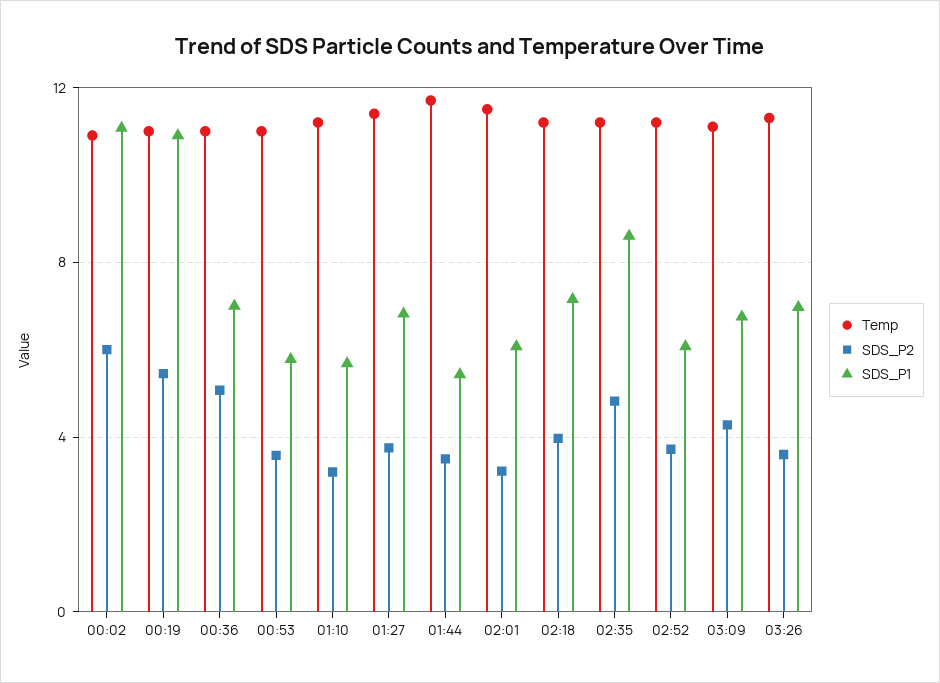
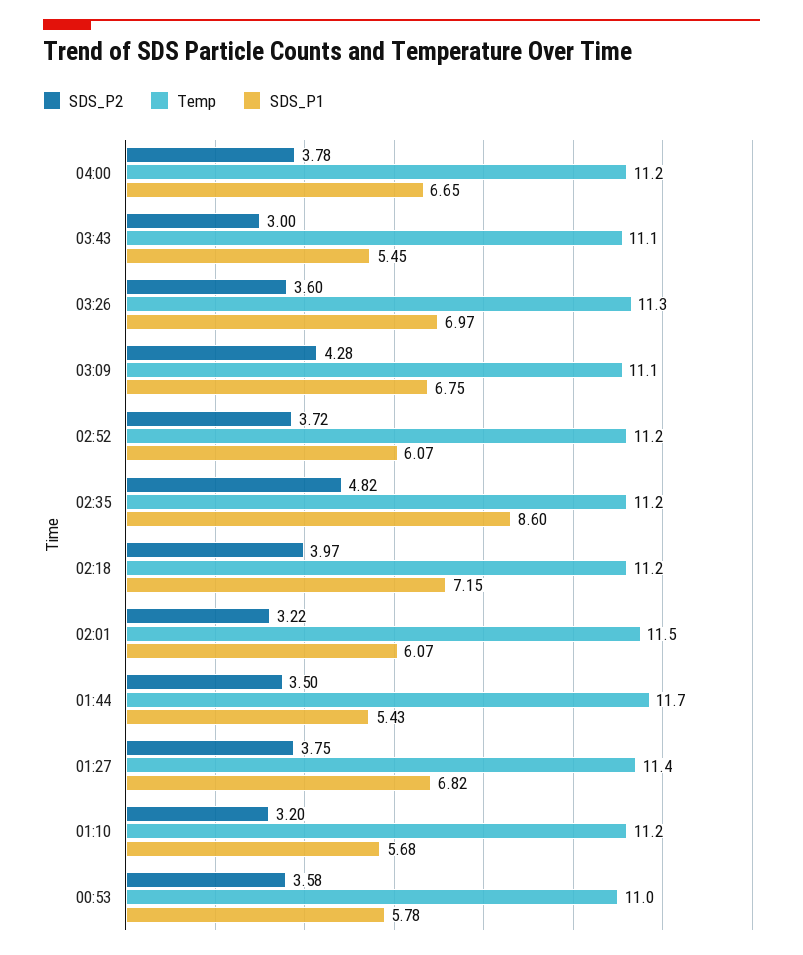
Temp, 00:02: 11 -> none
SDS_P2, 00:02: 6 -> none
SDS_P1, 00:02: 11 -> none
Temp, 00:19: 11 -> none
SDS_P2, 00:19: 5.5 -> none
SDS_P1, 00:19: 11 -> none
Temp, 00:36: 11 -> none
SDS_P2, 00:36: 5 -> none
SDS_P1, 00:36: 7 -> none
SDS_P2, 04:00: none -> 3.78
Temp, 04:00: none -> 11.2
SDS_P1, 04:00: none -> 6.65
SDS_P2, 03:43: none -> 3
Temp, 03:43: none -> 11.1
SDS_P1, 03:43: none -> 5.45

